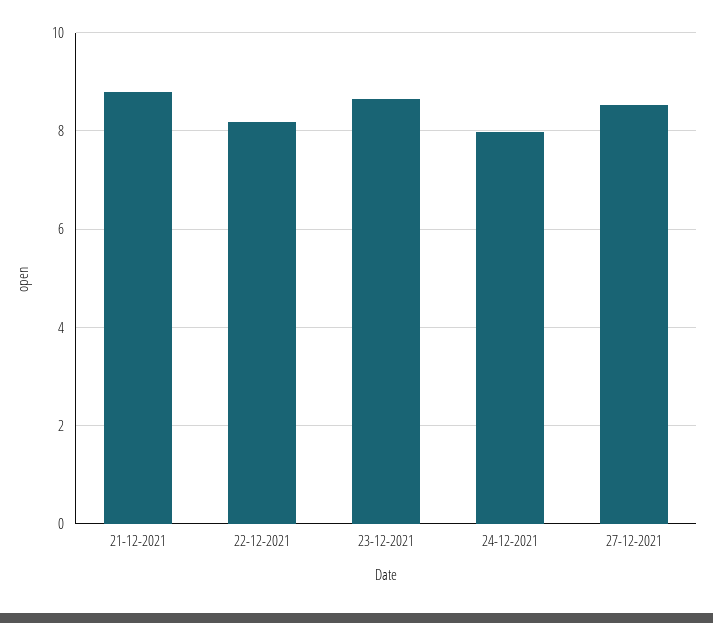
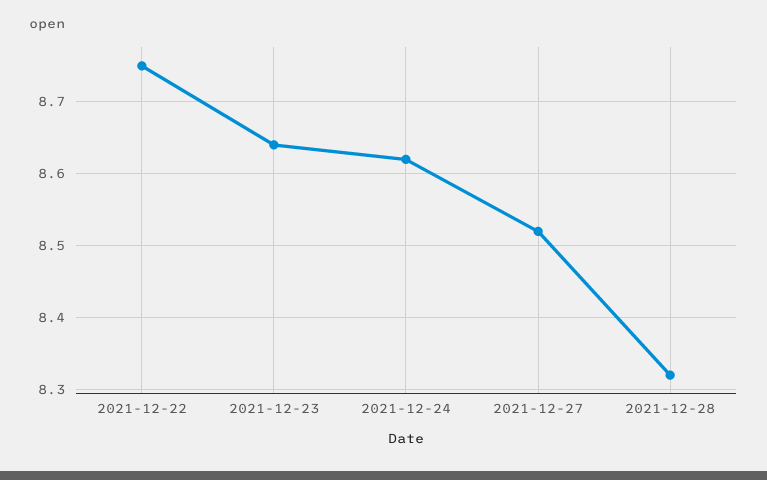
21-12-2021: 8.8 -> none
22-12-2021: 8.2 -> 8.75
24-12-2021: 8 -> 8.62
2021-12-28: none -> 8.32

